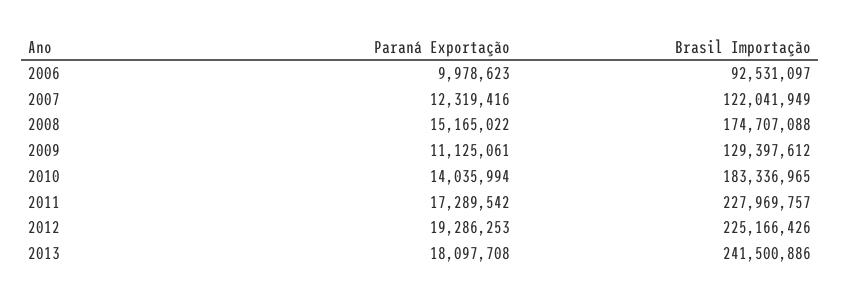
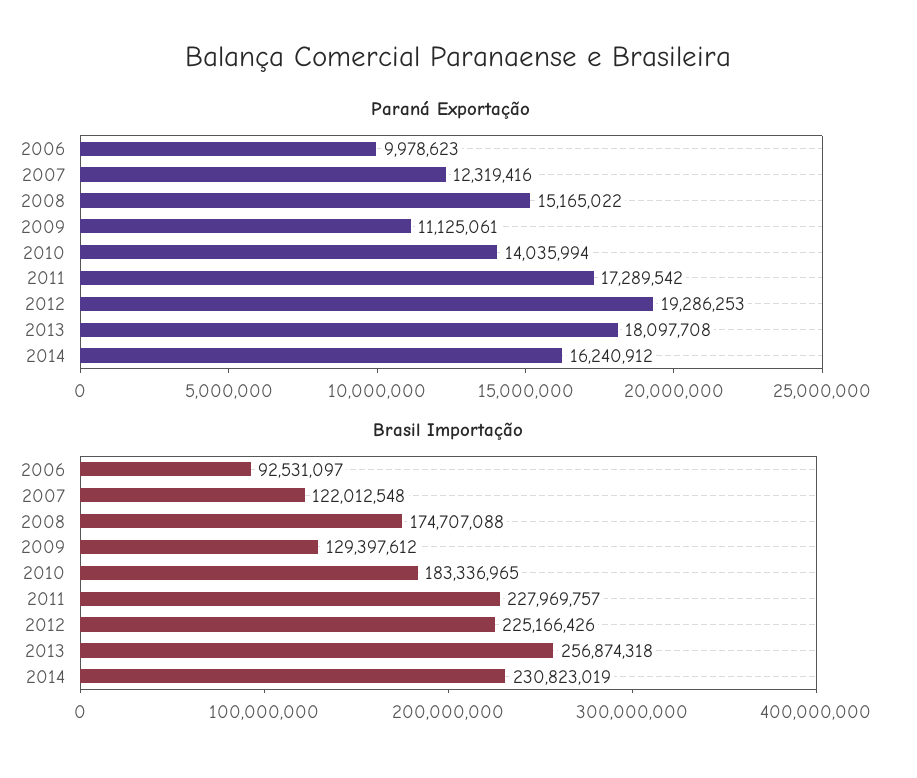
Brasil Importação, 2007: 122041949 -> 122012548
Brasil Importação, 2013: 241500886 -> 256874318
Paraná Exportação, 2014: none -> 16240912
Brasil Importação, 2014: none -> 230823019

